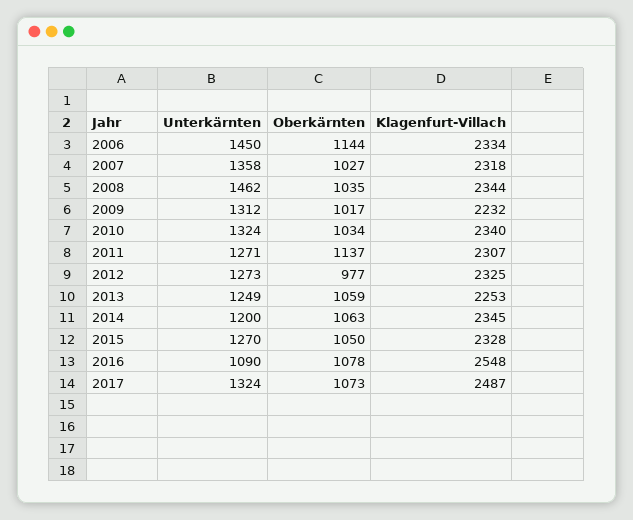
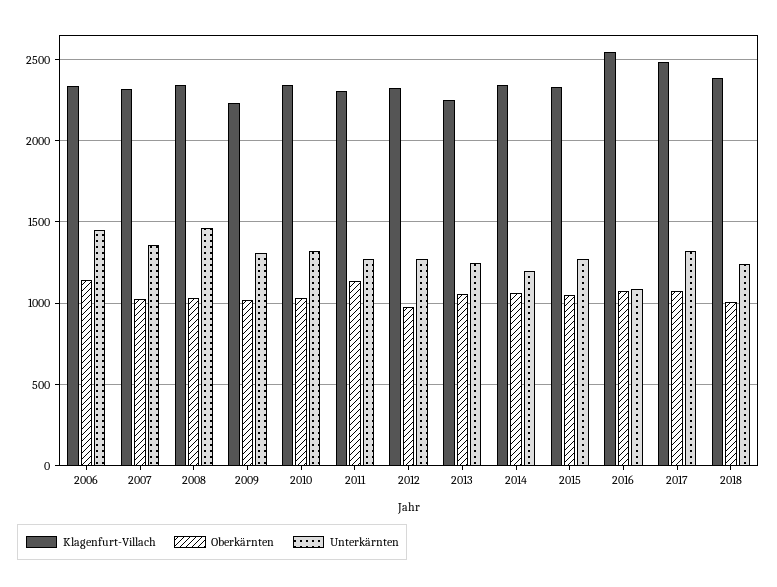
Klagenfurt-Villach, 2018: none -> 2400
Oberkärnten, 2018: none -> 1000
Unterkärnten, 2018: none -> 1250

